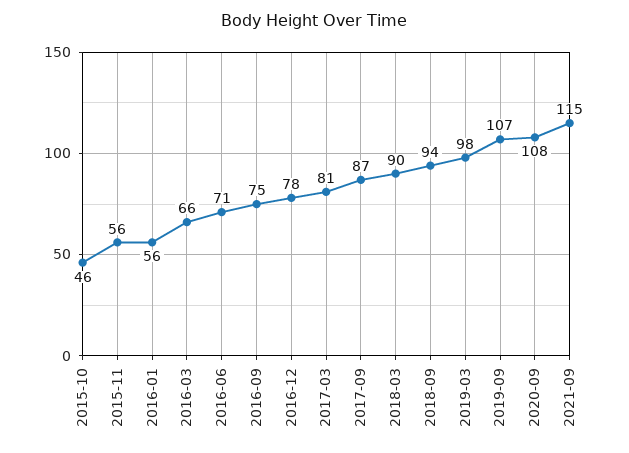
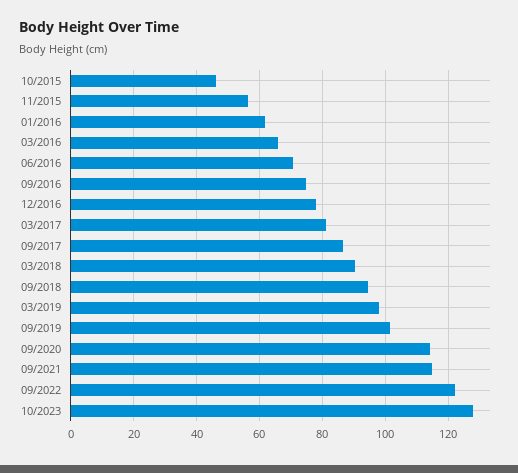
2016-01: 56 -> 62
2019-09: 107 -> 102
2020-09: 108 -> 114
09/2022: none -> 122
10/2023: none -> 128

